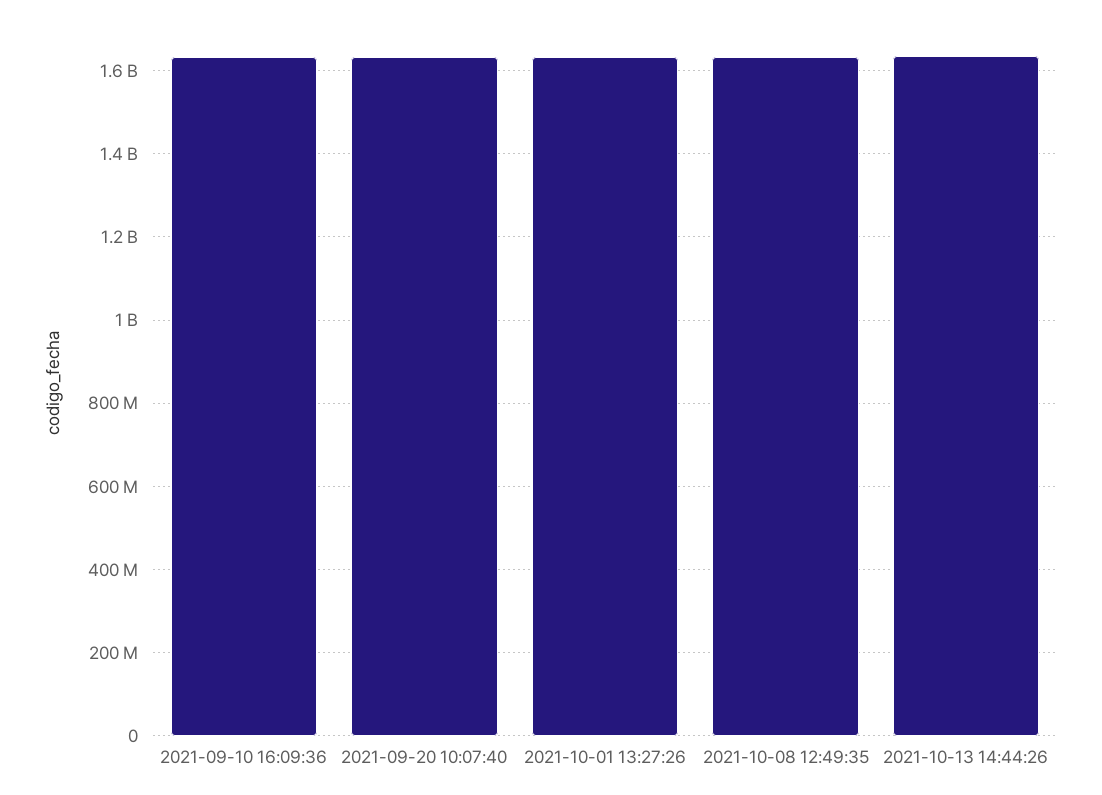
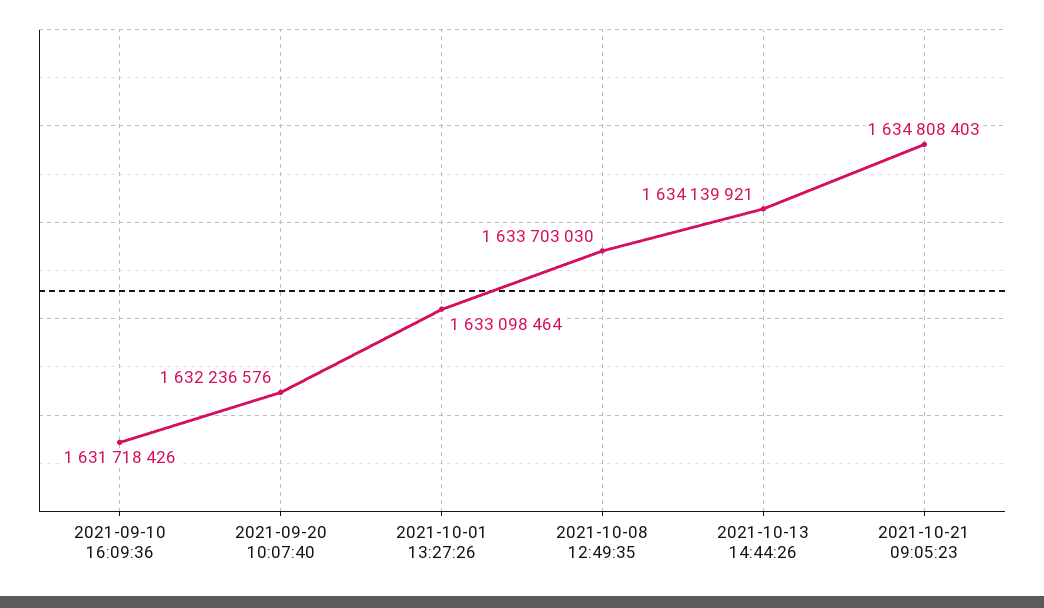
2021-10-21 09:05:23: none -> 1634808403

